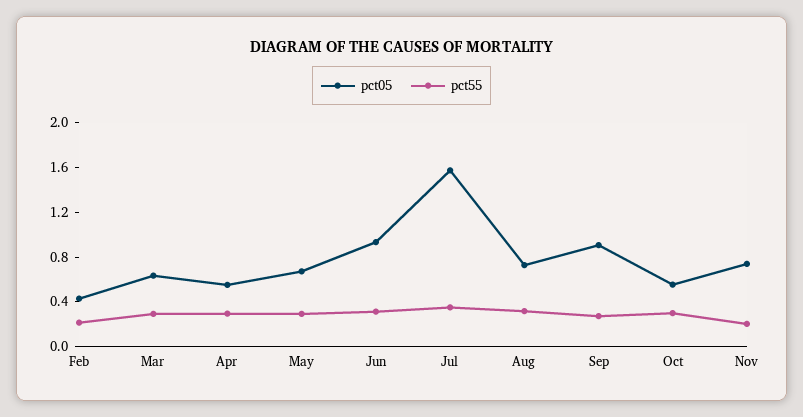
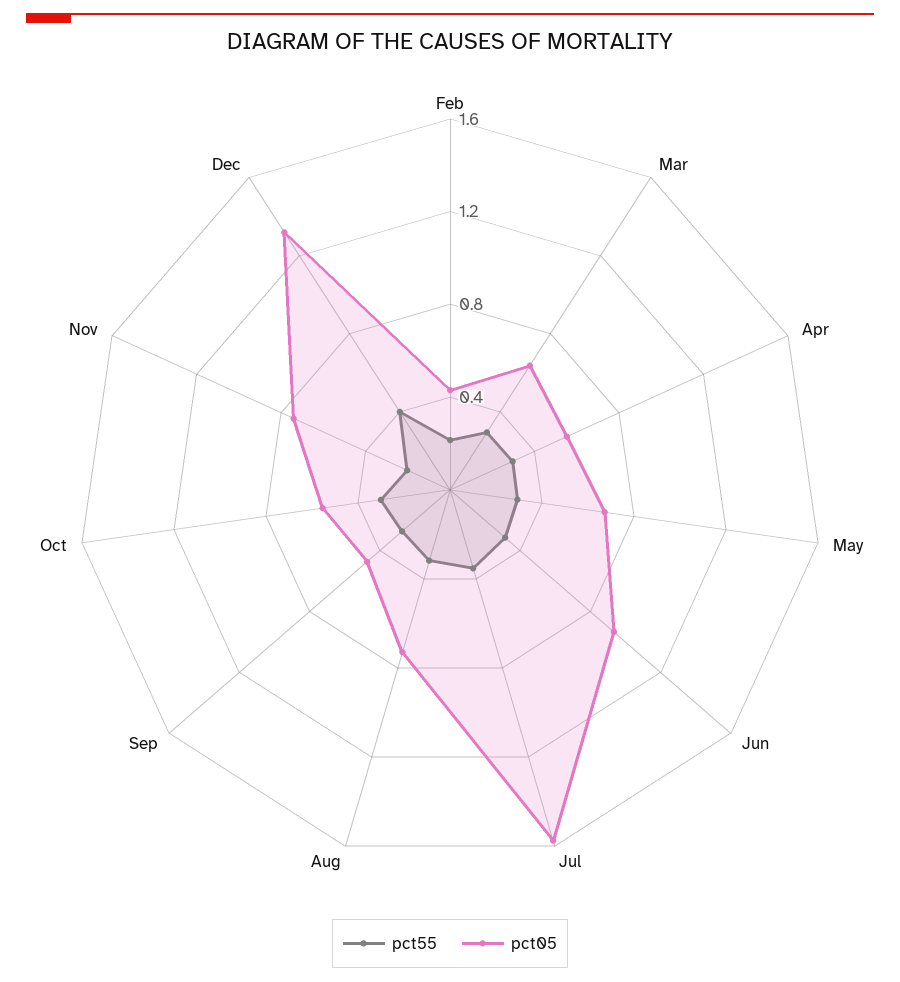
pct05, Sep: 0.9 -> 0.5
pct55, Dec: none -> 0.4
pct05, Dec: none -> 1.3

